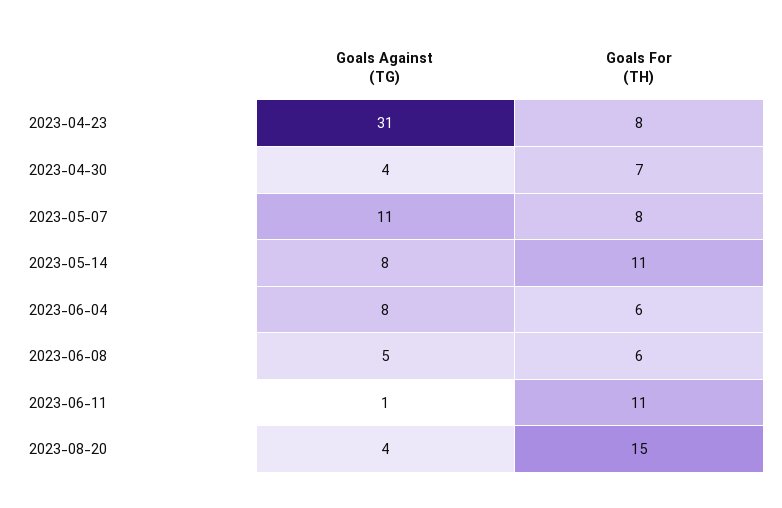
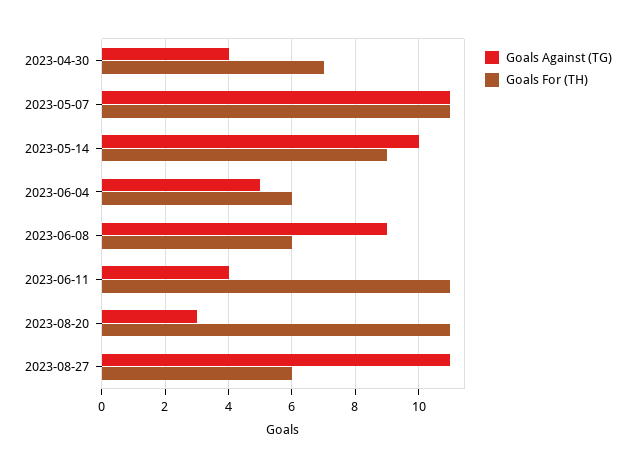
Goals Against (TG), 2023-04-23: 31 -> none
Goals For (TH), 2023-04-23: 8 -> none
Goals For (TH), 2023-05-07: 8 -> 11
Goals Against (TG), 2023-05-14: 8 -> 10
Goals For (TH), 2023-05-14: 11 -> 9
Goals Against (TG), 2023-06-04: 8 -> 5
Goals Against (TG), 2023-06-08: 5 -> 9
Goals Against (TG), 2023-06-11: 1 -> 4
Goals Against (TG), 2023-08-20: 4 -> 3
Goals For (TH), 2023-08-20: 15 -> 11
Goals Against (TG), 2023-08-27: none -> 11
Goals For (TH), 2023-08-27: none -> 6

